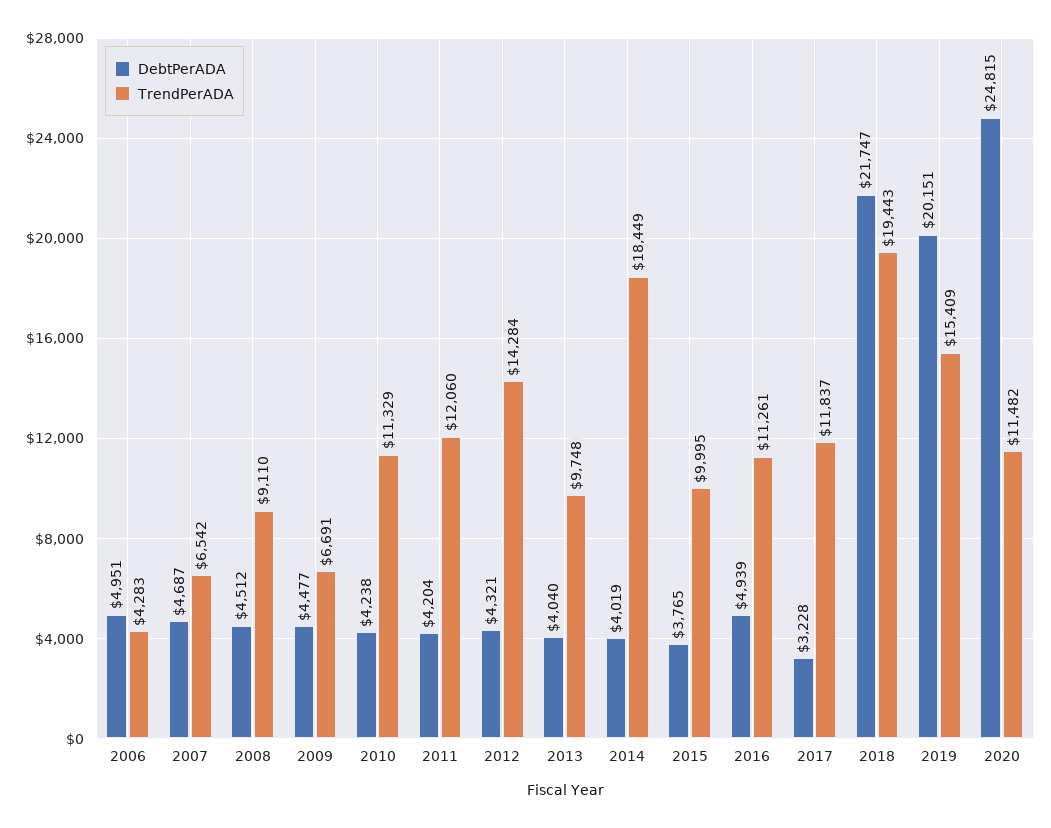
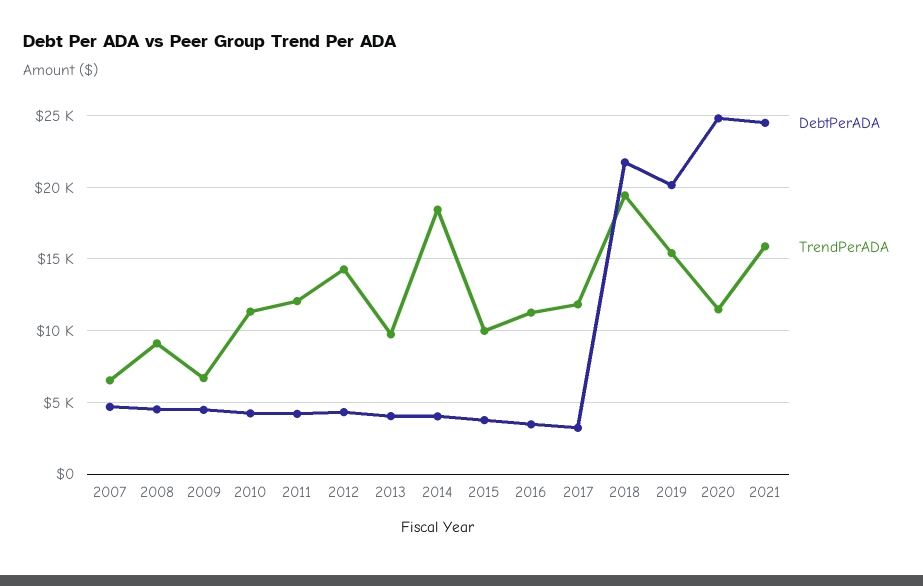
DebtPerADA, 2006: 4951 -> none
TrendPerADA, 2006: 4283 -> none
DebtPerADA, 2016: 4939 -> 3500
DebtPerADA, 2021: none -> 24500
TrendPerADA, 2021: none -> 16000

